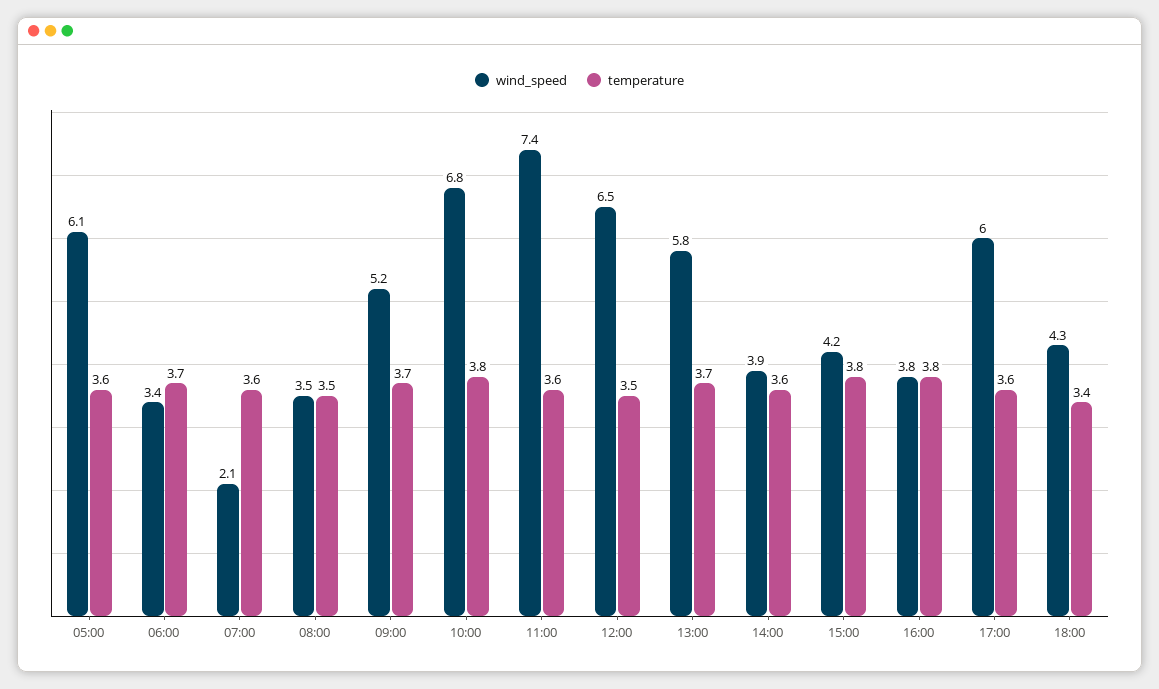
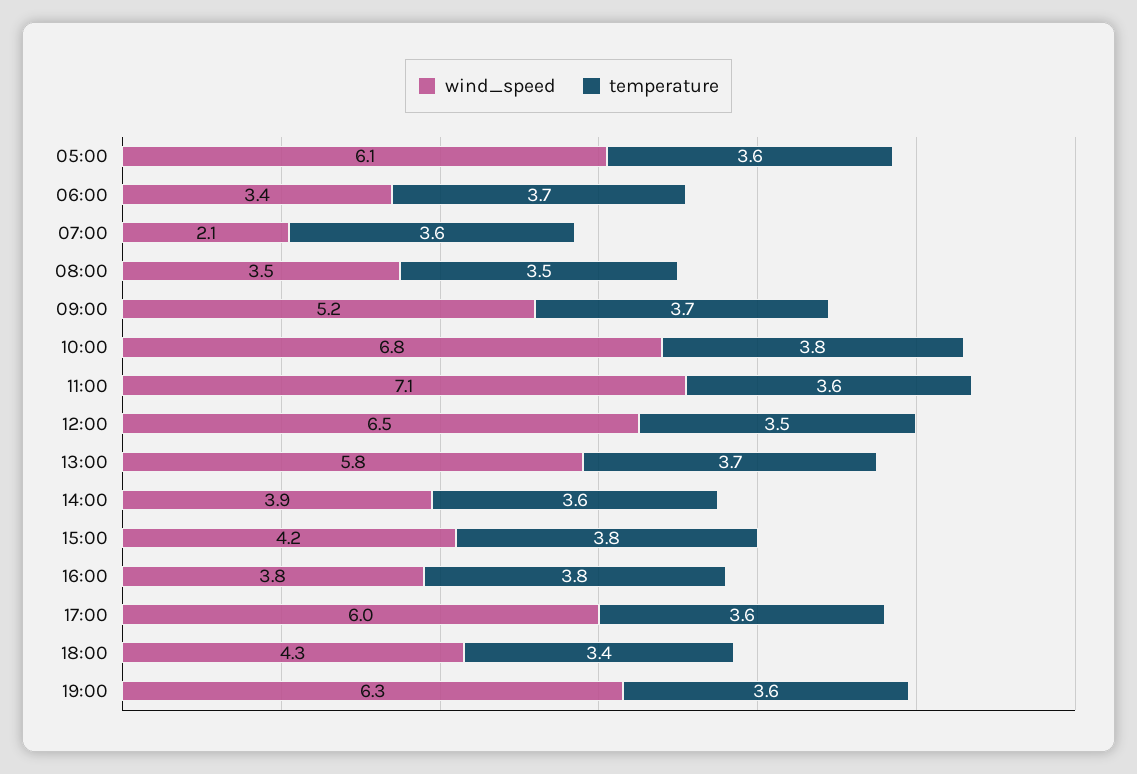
wind_speed, 11:00: 7.4 -> 7.1
wind_speed, 19:00: none -> 6.3
temperature, 19:00: none -> 3.6

